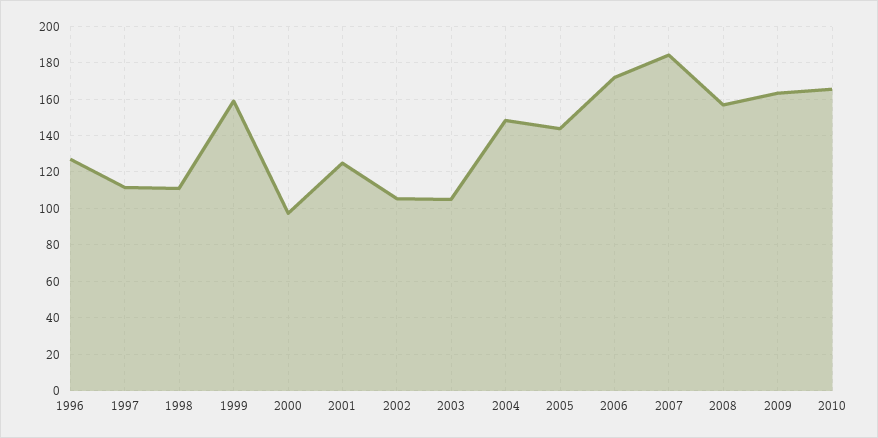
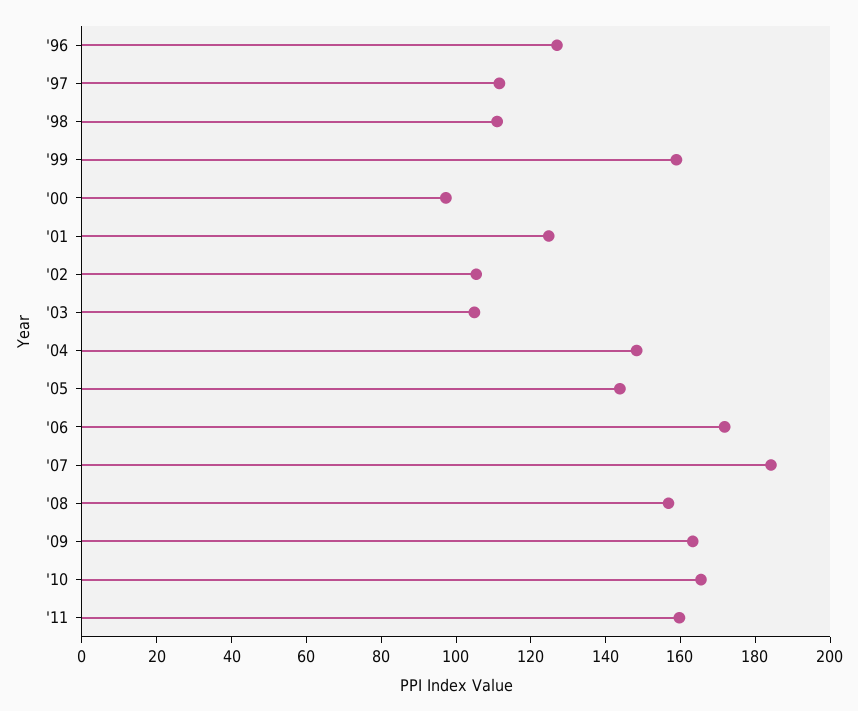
'11: none -> 160

